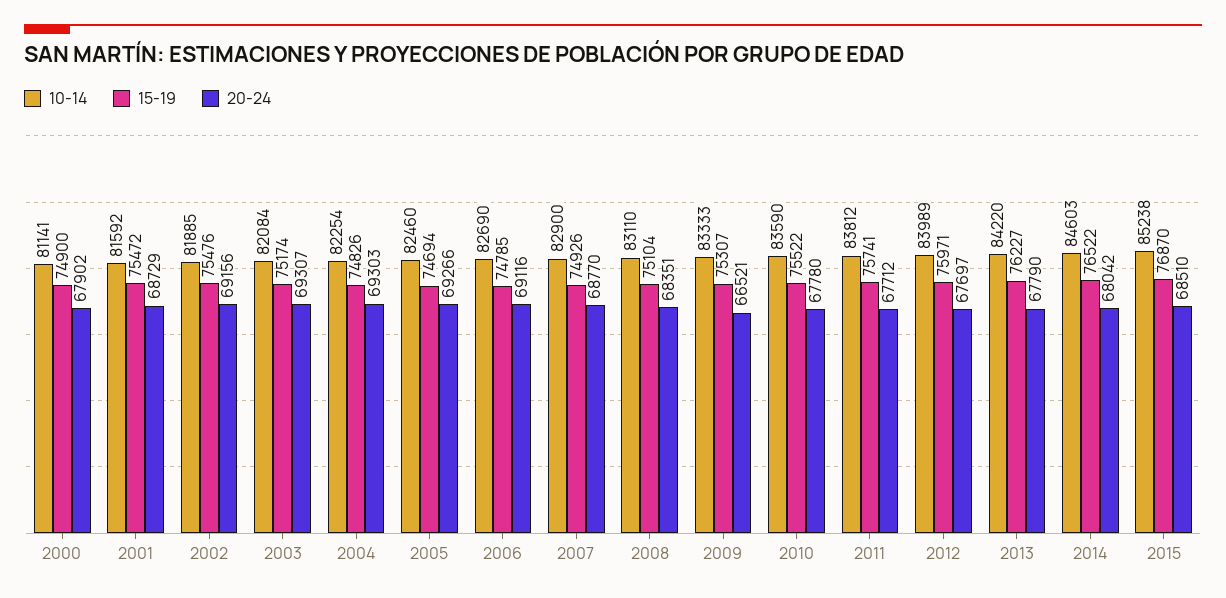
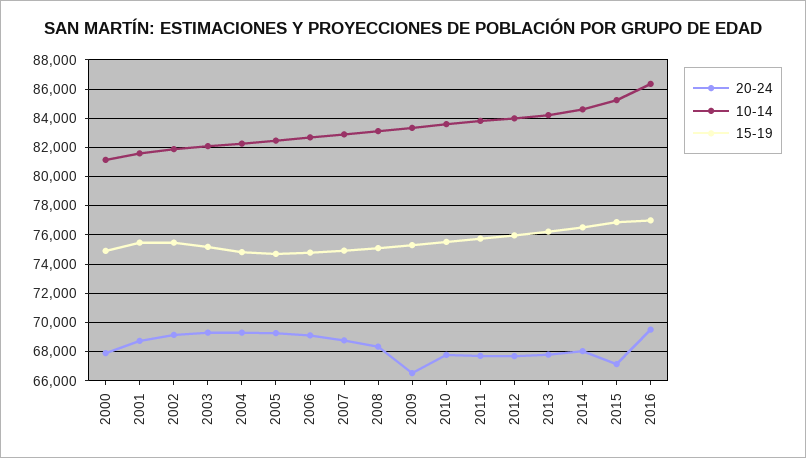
20-24, 2015: 68510 -> 67000
20-24, 2016: none -> 69500
10-14, 2016: none -> 86500
15-19, 2016: none -> 77000

